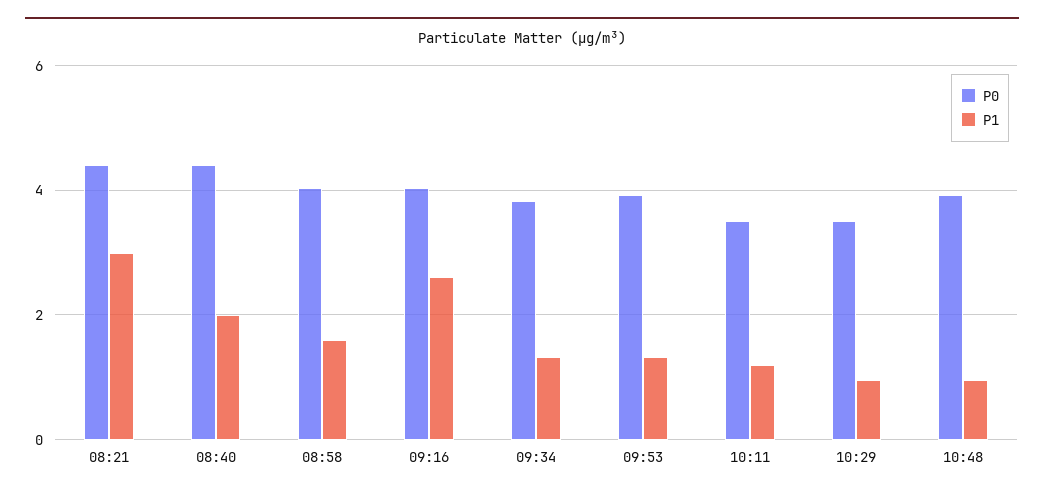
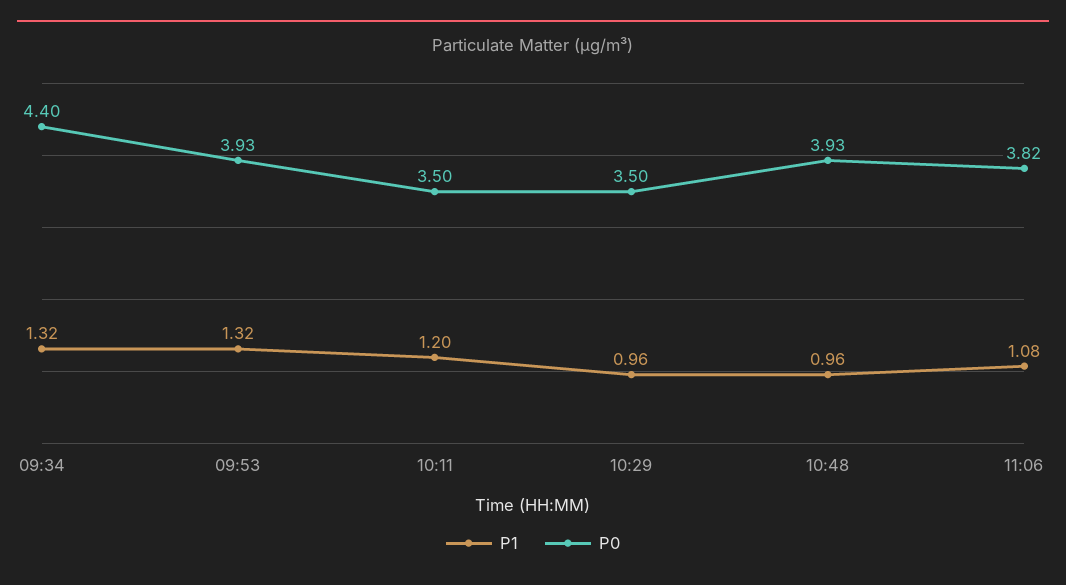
P0, 08:21: 4.4 -> none
P1, 08:21: 3 -> none
P0, 08:40: 4.4 -> none
P1, 08:40: 2 -> none
P0, 08:58: 4 -> none
P1, 08:58: 1.6 -> none
P0, 09:16: 4 -> none
P1, 09:16: 2.6 -> none
P0, 09:34: 3.8 -> 4.4
P1, 11:06: none -> 1.08
P0, 11:06: none -> 3.82

